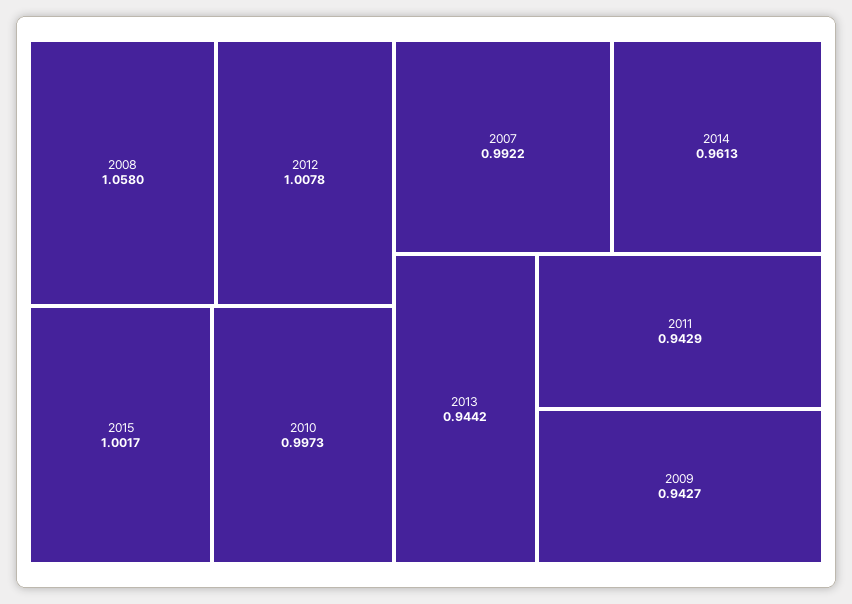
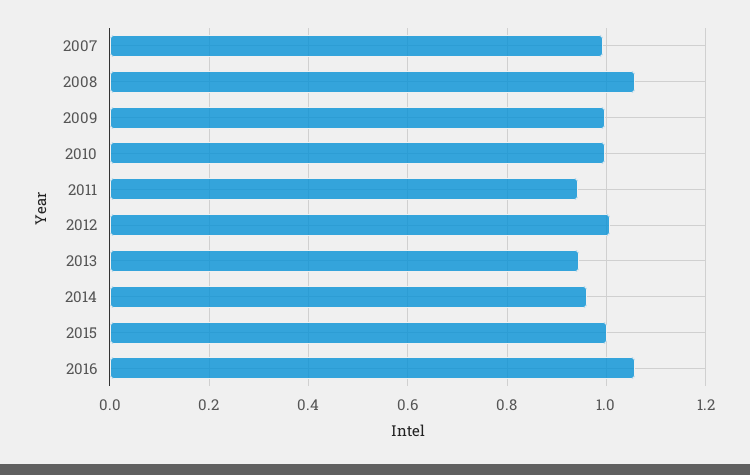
2009: 0.9427 -> 1
2016: none -> 1.06

